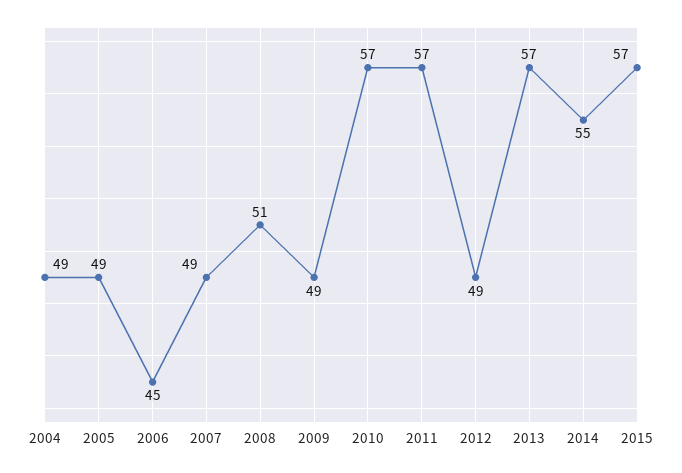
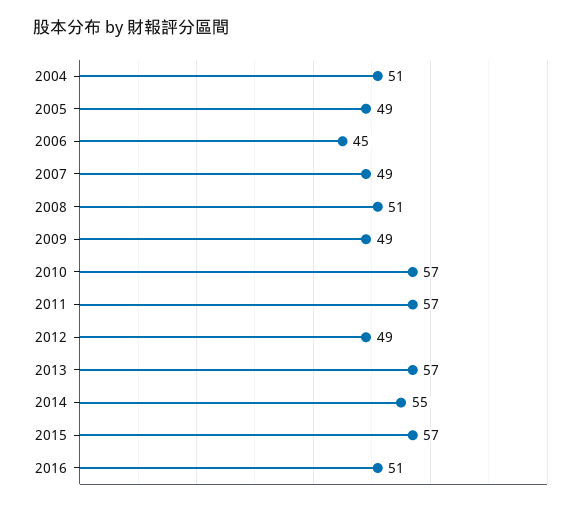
2004: 49 -> 51
2016: none -> 51

